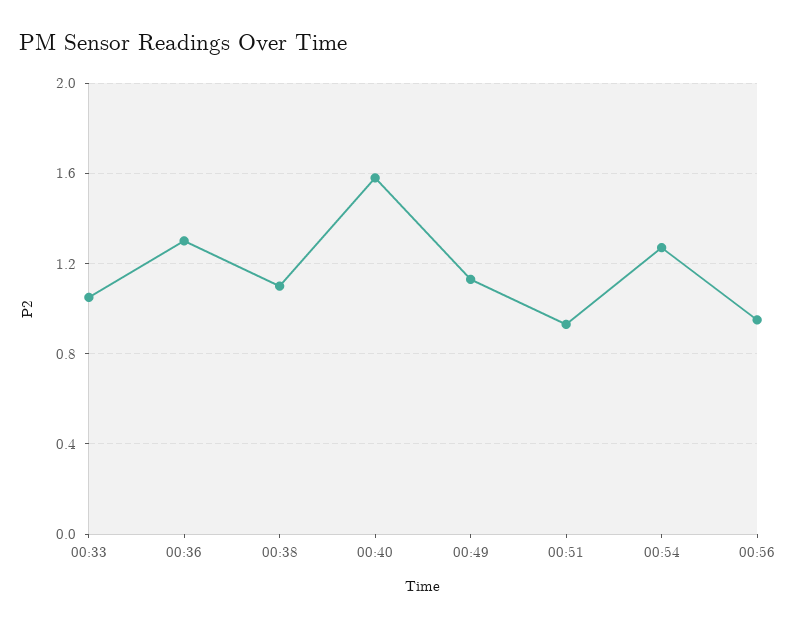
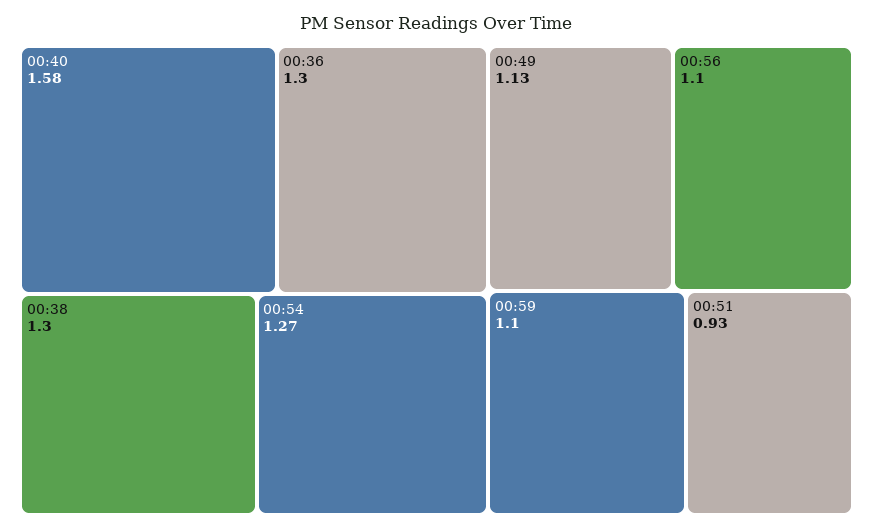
00:33: 1.05 -> none
00:38: 1.1 -> 1.3
00:56: 0.95 -> 1.1
00:59: none -> 1.1

